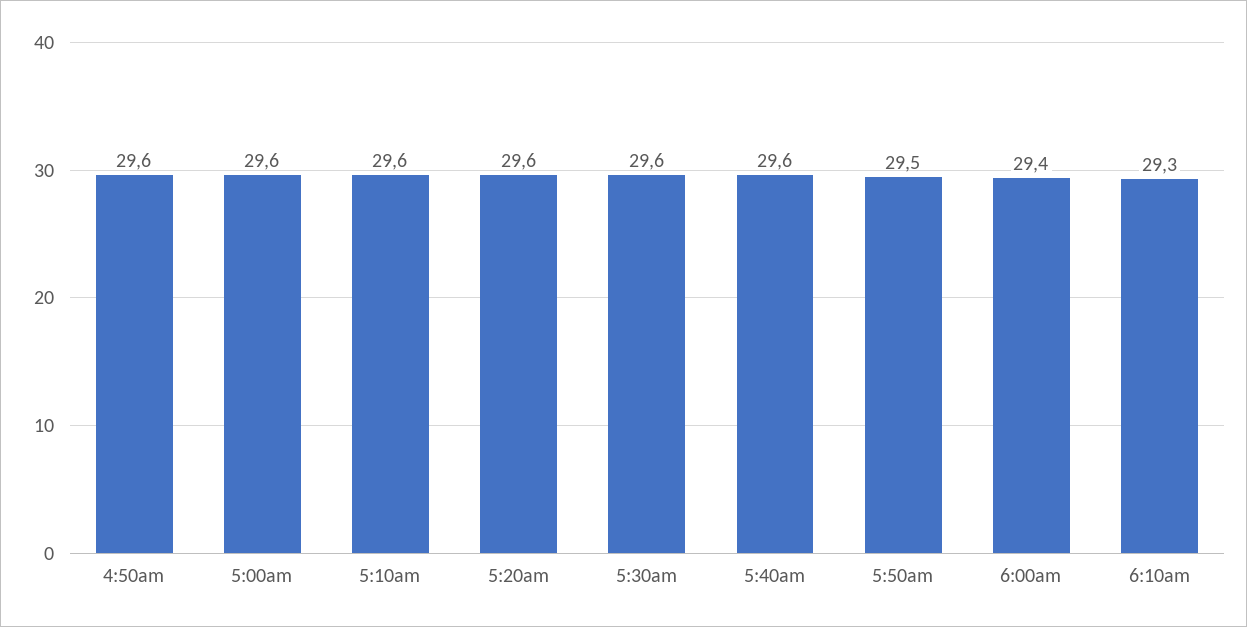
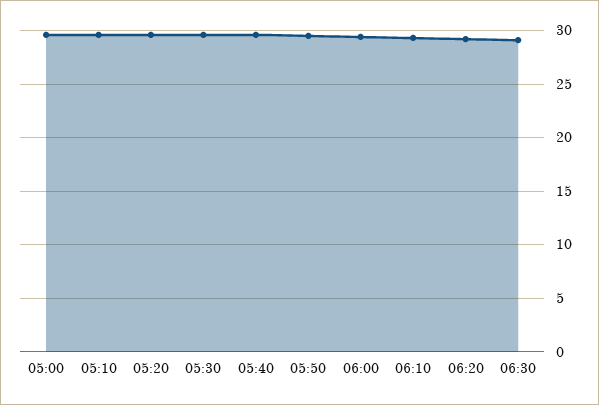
4:50am: 29.6 -> none
06:20: none -> 29
06:30: none -> 29

